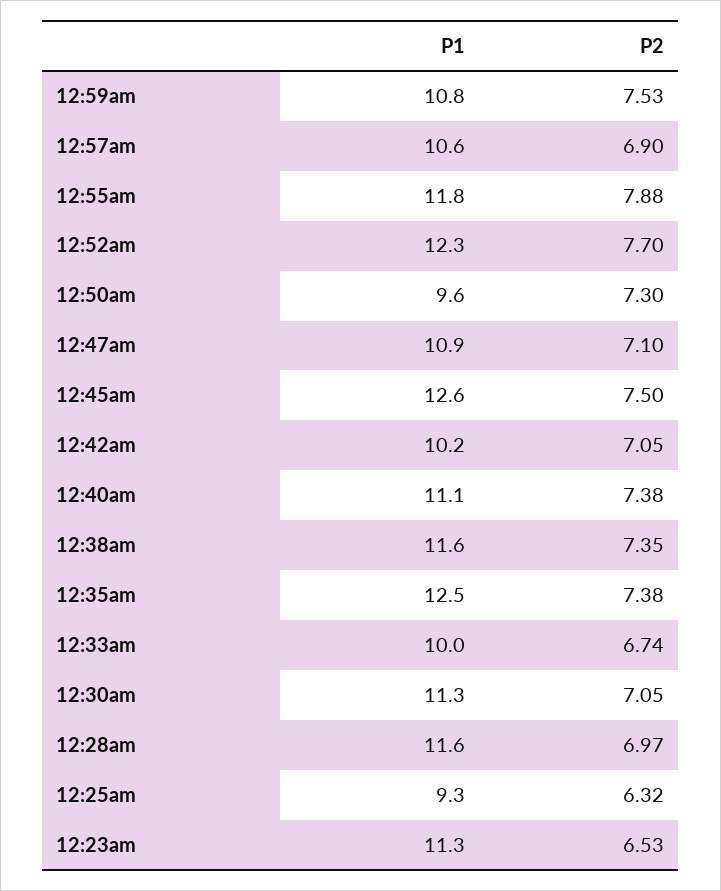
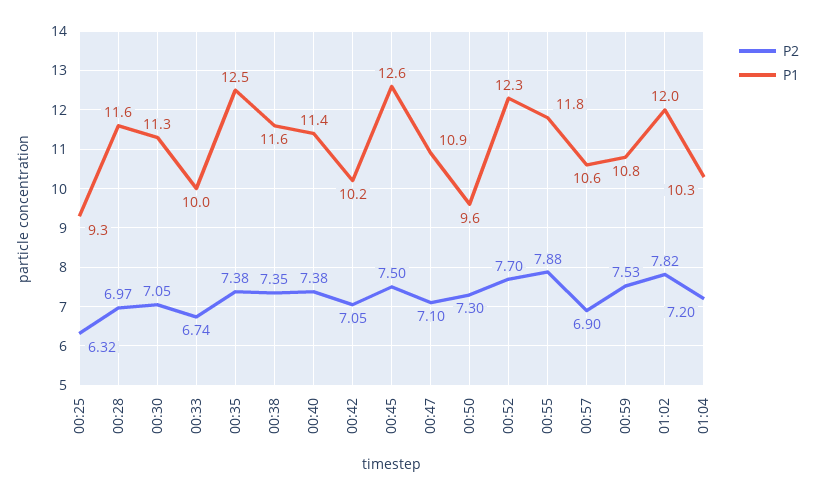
P1, 12:40am: 11.1 -> 11.4
P1, 12:23am: 11.3 -> none
P2, 12:23am: 6.53 -> none
P2, 01:02: none -> 7.82
P1, 01:02: none -> 12
P2, 01:04: none -> 7.2
P1, 01:04: none -> 10.3

